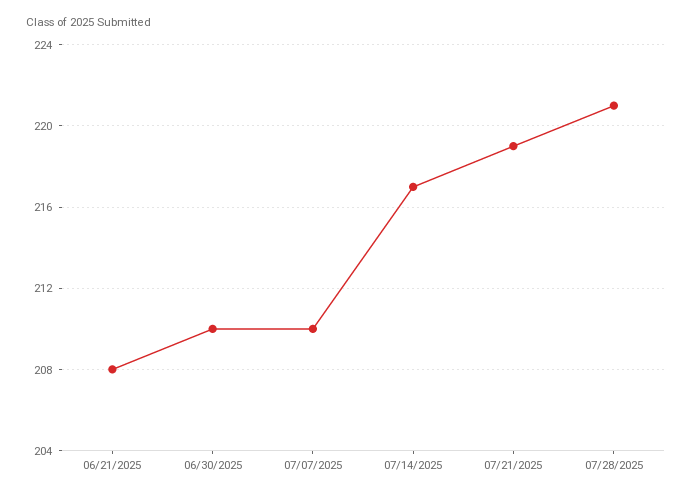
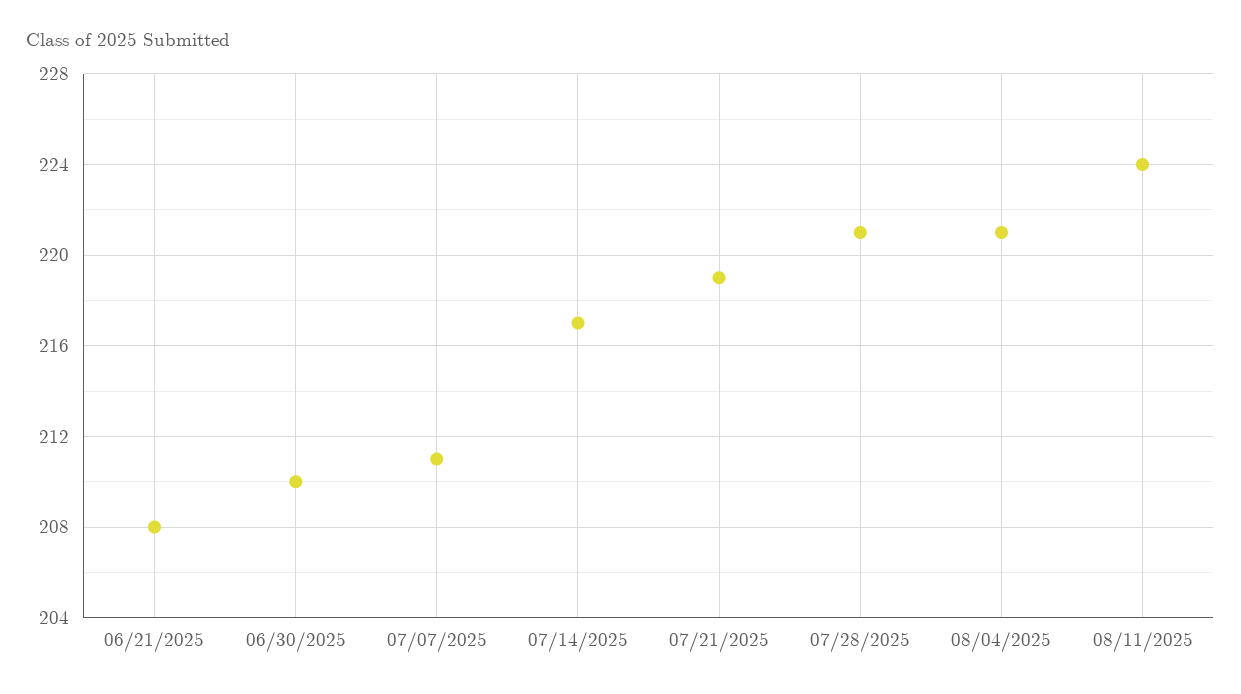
07/07/2025: 210 -> 211
08/04/2025: none -> 221
08/11/2025: none -> 224

